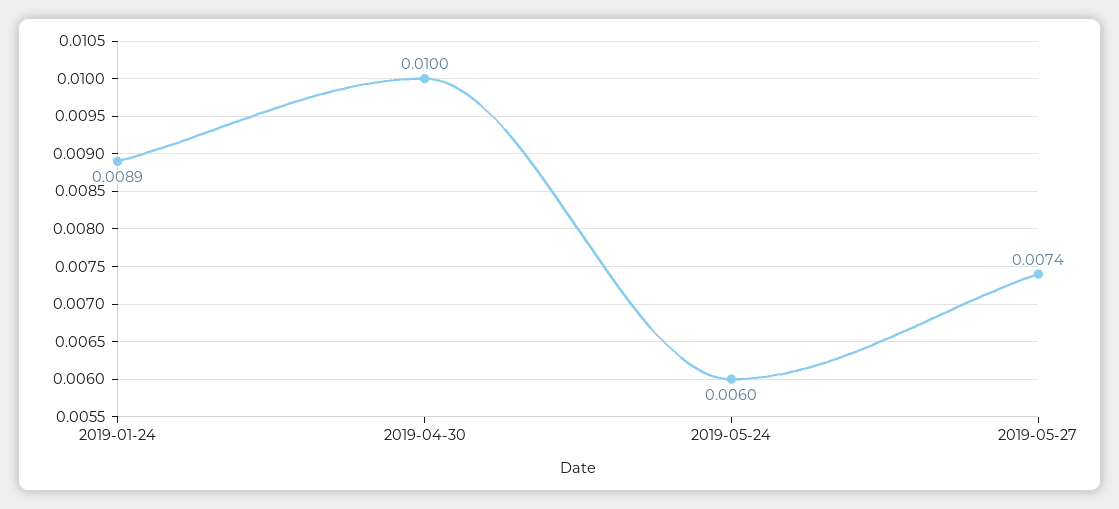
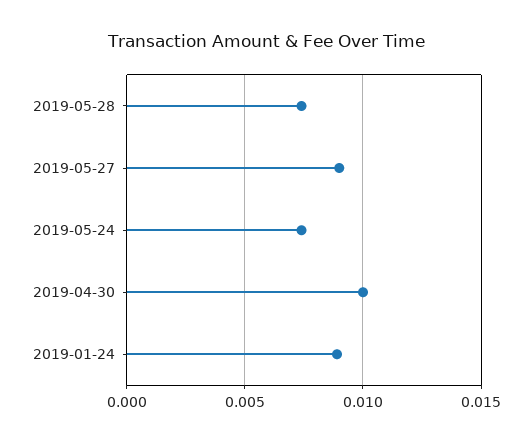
2019-05-24: 0.006 -> 0.0075
2019-05-27: 0.0074 -> 0.009
2019-05-28: none -> 0.0075

